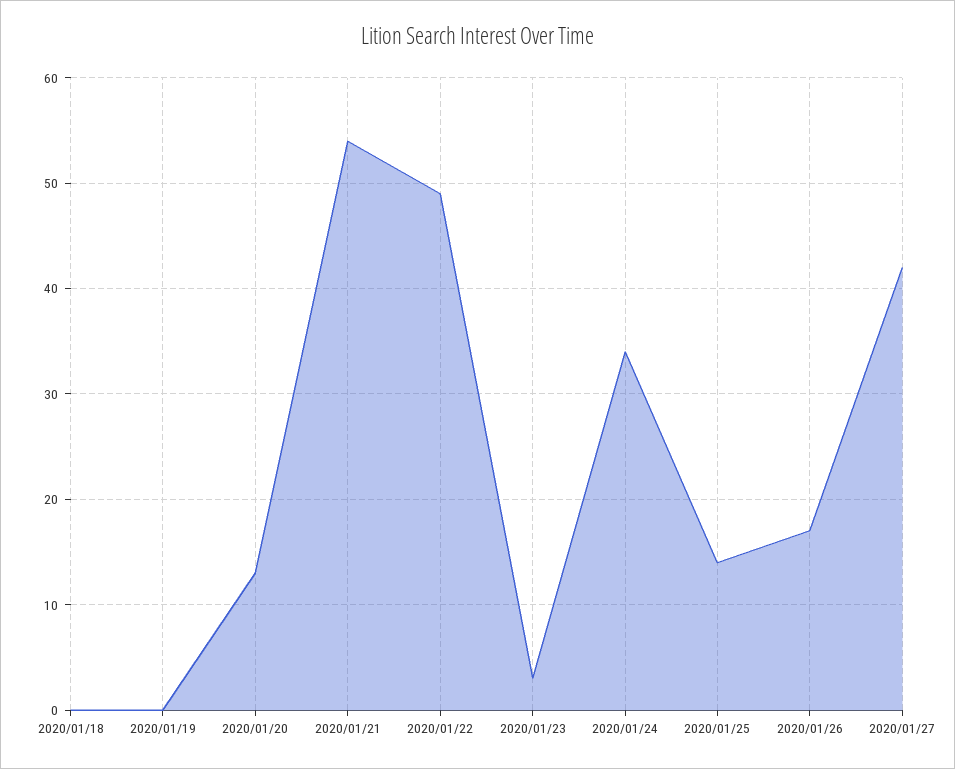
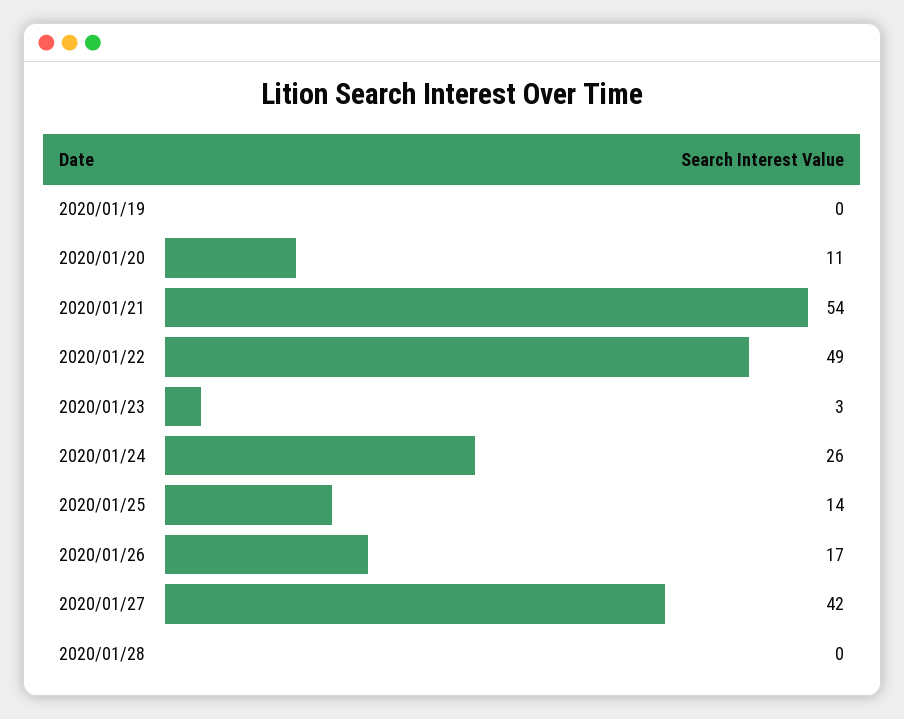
2020/01/18: 0 -> none
2020/01/20: 13 -> 11
2020/01/24: 34 -> 26
2020/01/28: none -> 0

